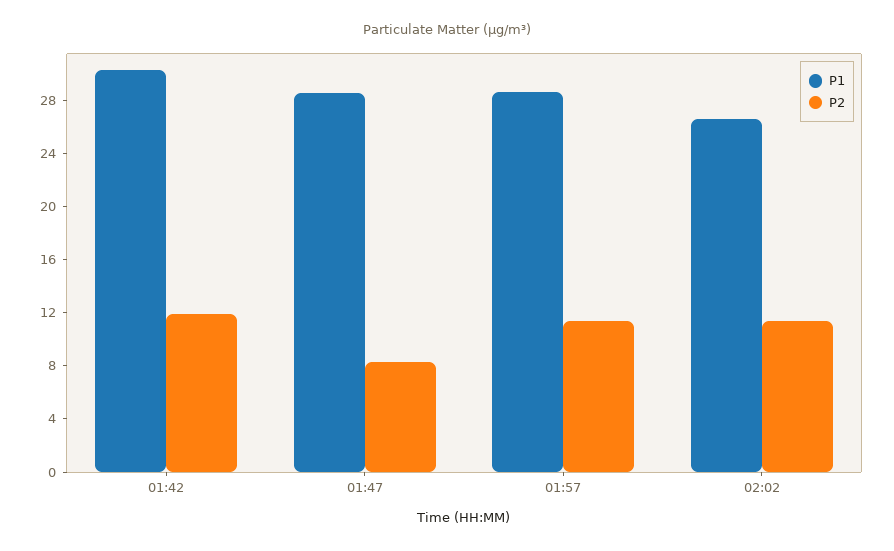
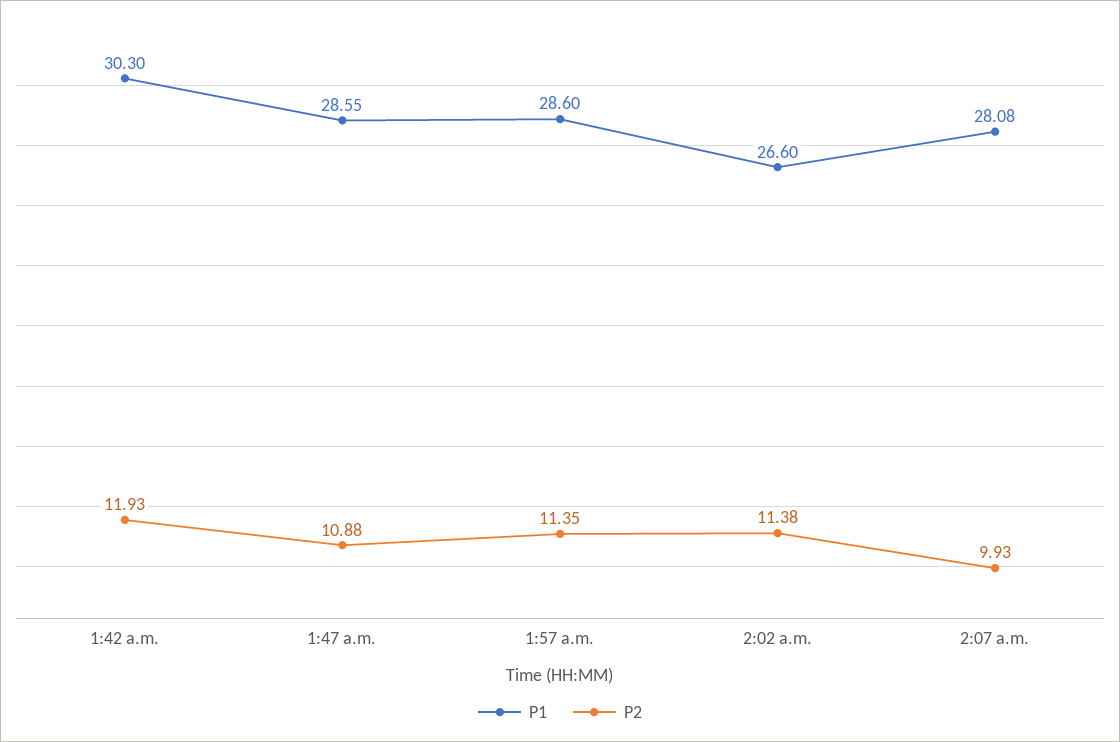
P2, 01:47: 8 -> 10.88
P1, 2:07 a.m.: none -> 28.08
P2, 2:07 a.m.: none -> 9.93

